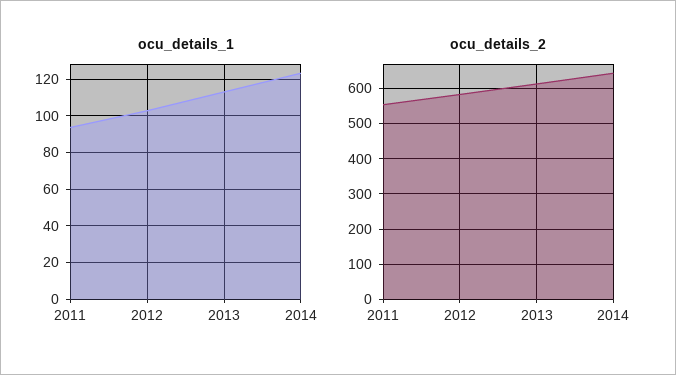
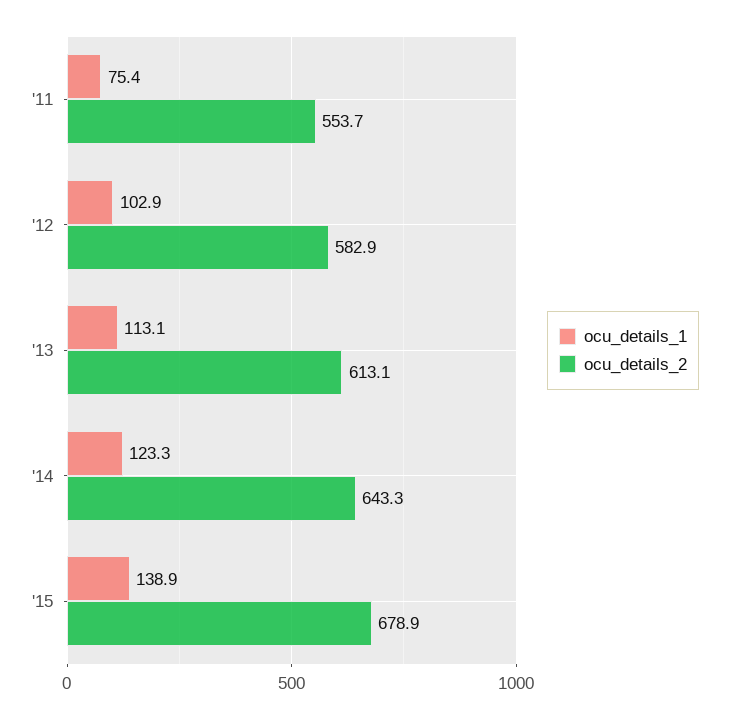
ocu_details_1, 2011: 95 -> 75.4
ocu_details_1, '15: none -> 138.9
ocu_details_2, '15: none -> 678.9

